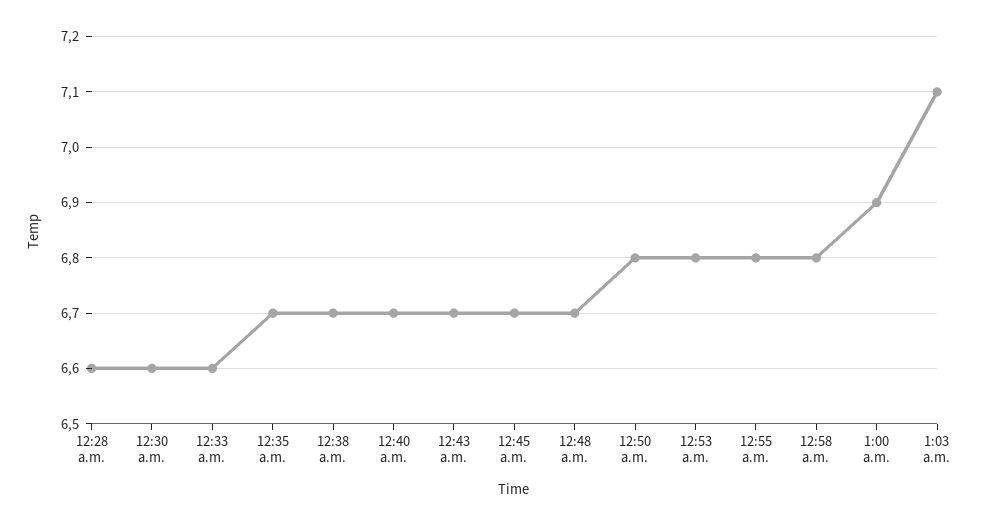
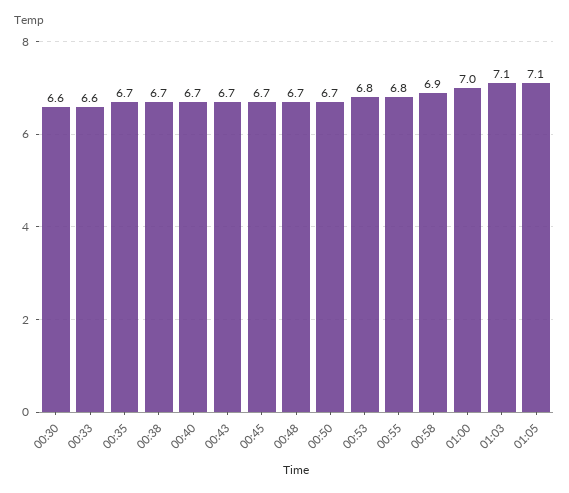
12:28 a.m.: 6.6 -> none
12:50 a.m.: 6.8 -> 6.7
12:58 a.m.: 6.8 -> 6.9
1:00 a.m.: 6.9 -> 7
01:05: none -> 7.1

